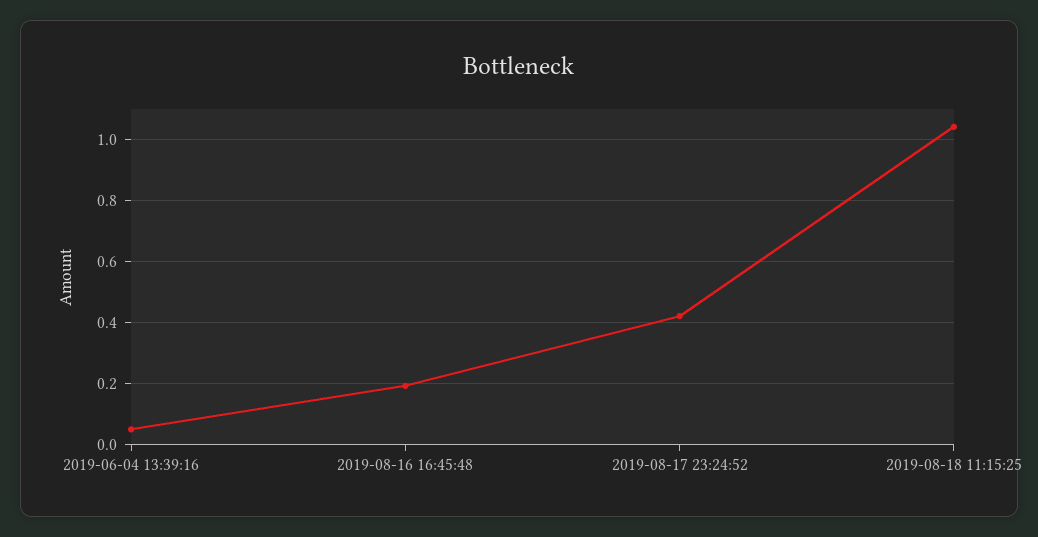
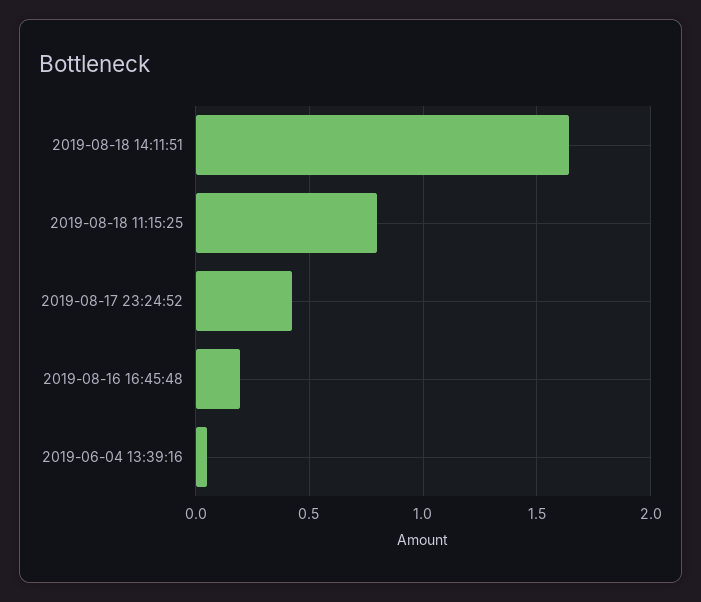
2019-08-18 11:15:25: 1.04 -> 0.8
2019-08-18 14:11:51: none -> 1.65

